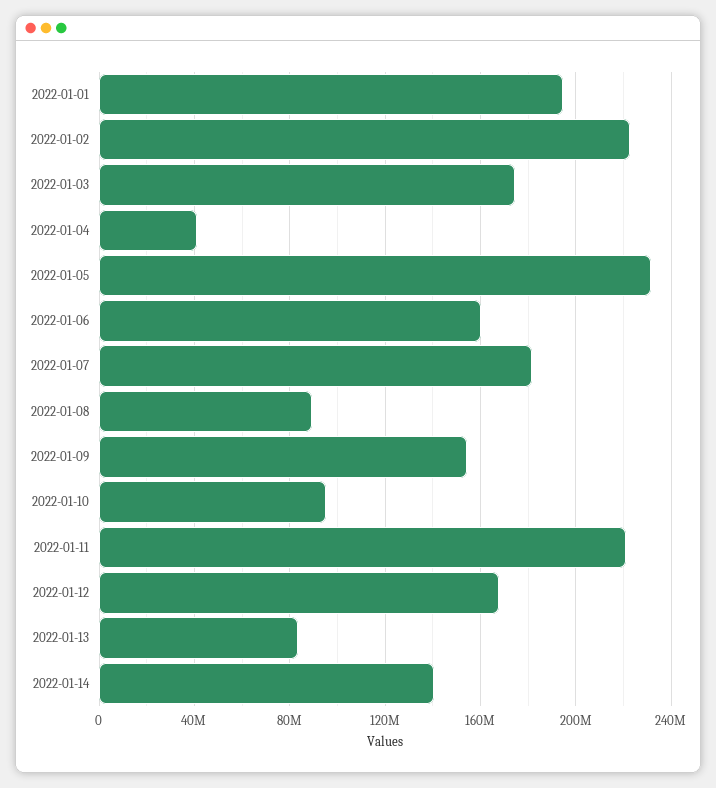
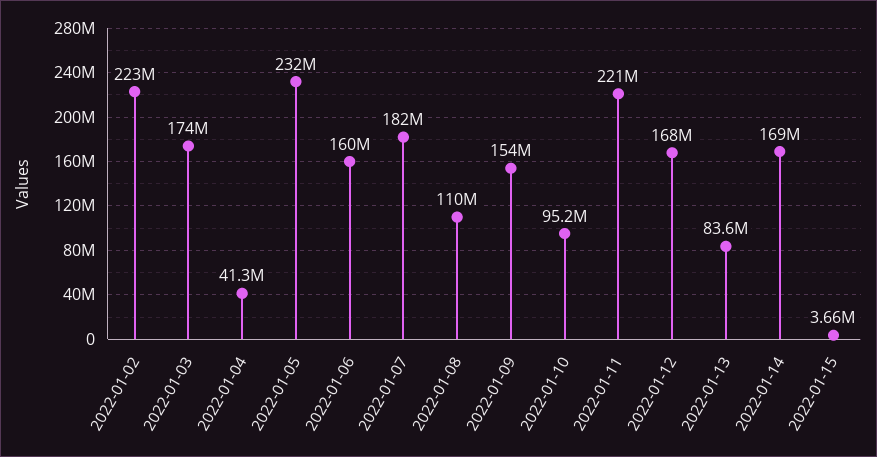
2022-01-01: 195000000 -> none
2022-01-08: 90000000 -> 110000000
2022-01-14: 140000000 -> 169000000
2022-01-15: none -> 3660000

